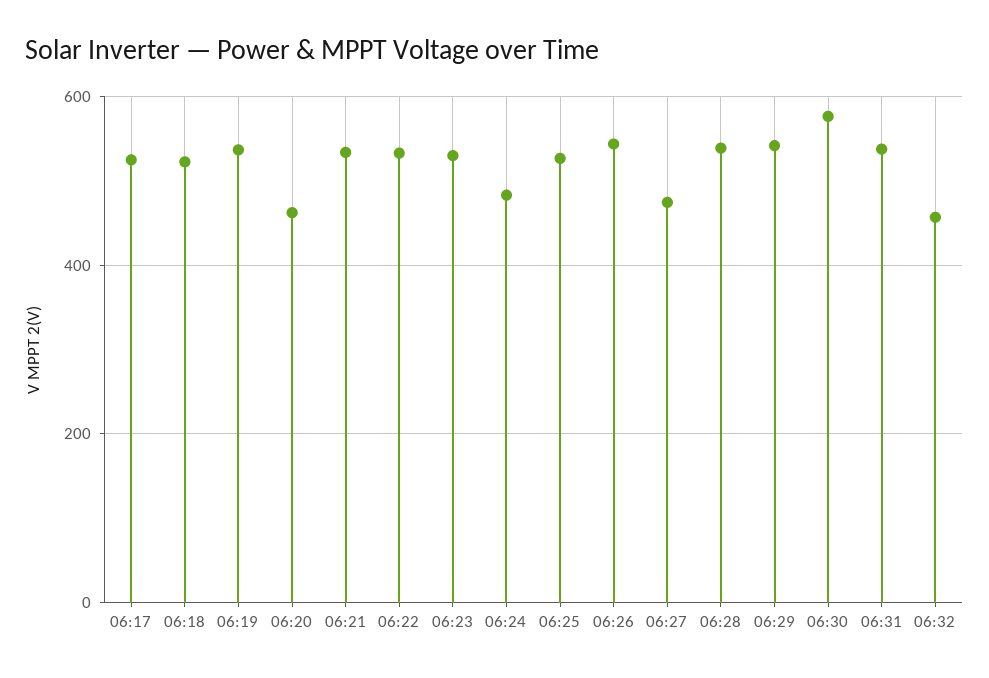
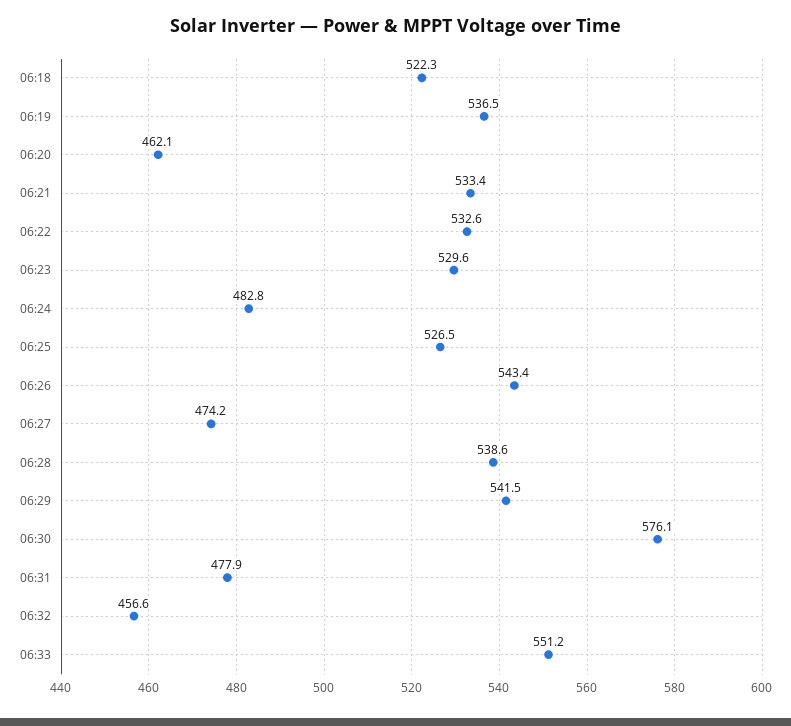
06:17: 520 -> none
06:31: 540 -> 477.9
06:33: none -> 551.2

